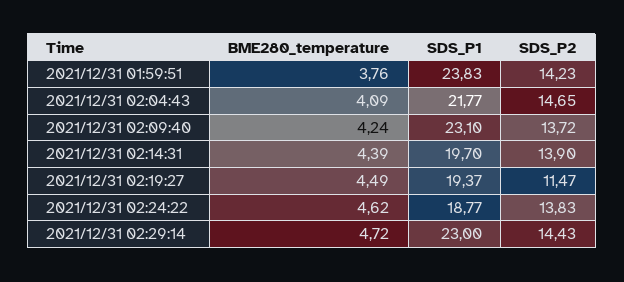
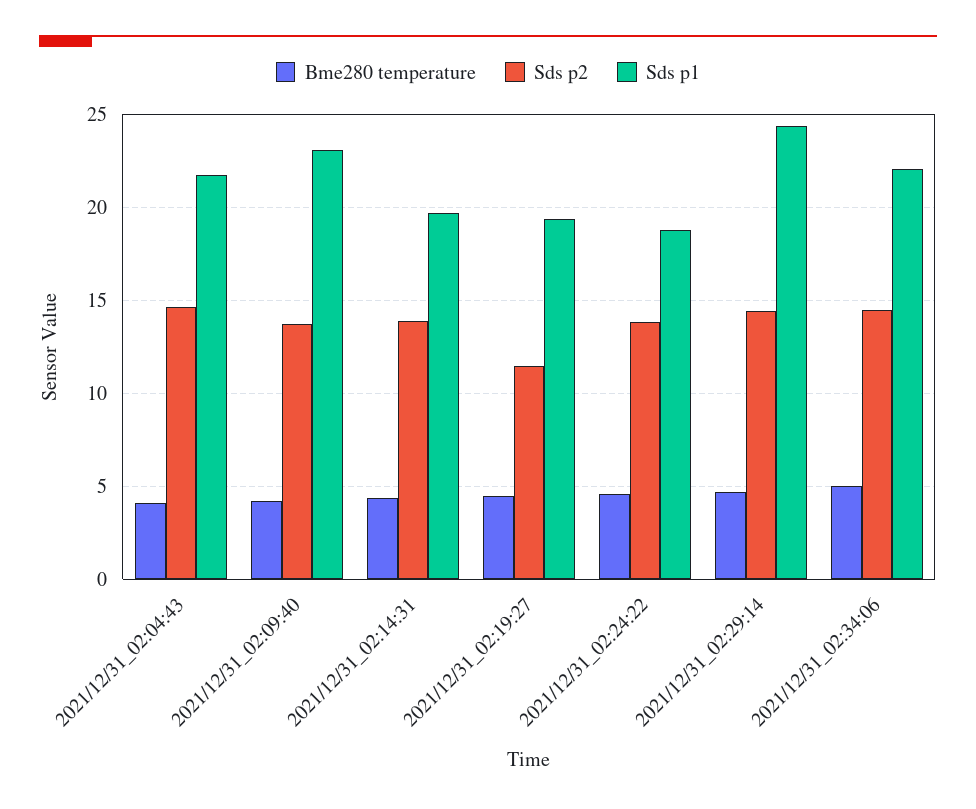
BME280_temperature, 2021/12/31 01:59:51: 3.76 -> none
SDS_P1, 2021/12/31 01:59:51: 23.83 -> none
SDS_P2, 2021/12/31 01:59:51: 14.23 -> none
SDS_P1, 2021/12/31 02:29:14: 23 -> 24.5
BME280_temperature, 2021/12/31_02:34:06: none -> 5
SDS_P2, 2021/12/31_02:34:06: none -> 14.5
SDS_P1, 2021/12/31_02:34:06: none -> 22

